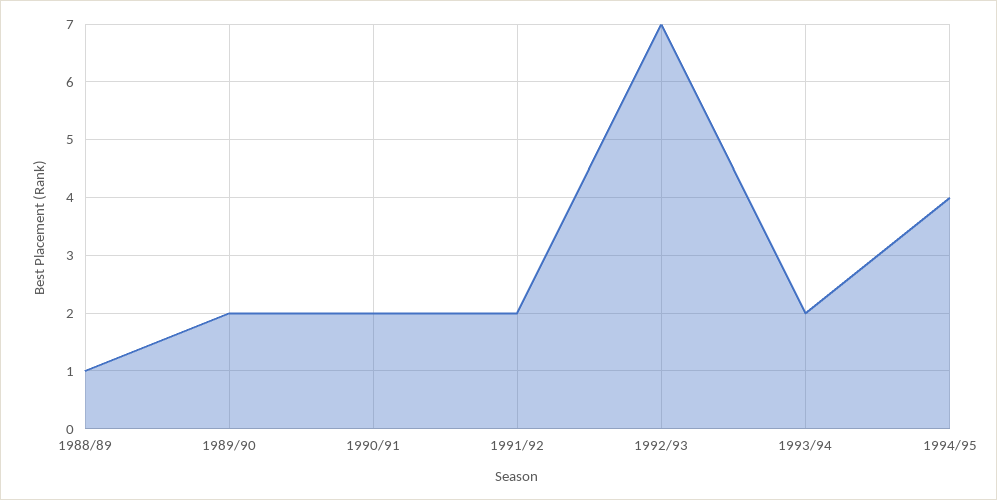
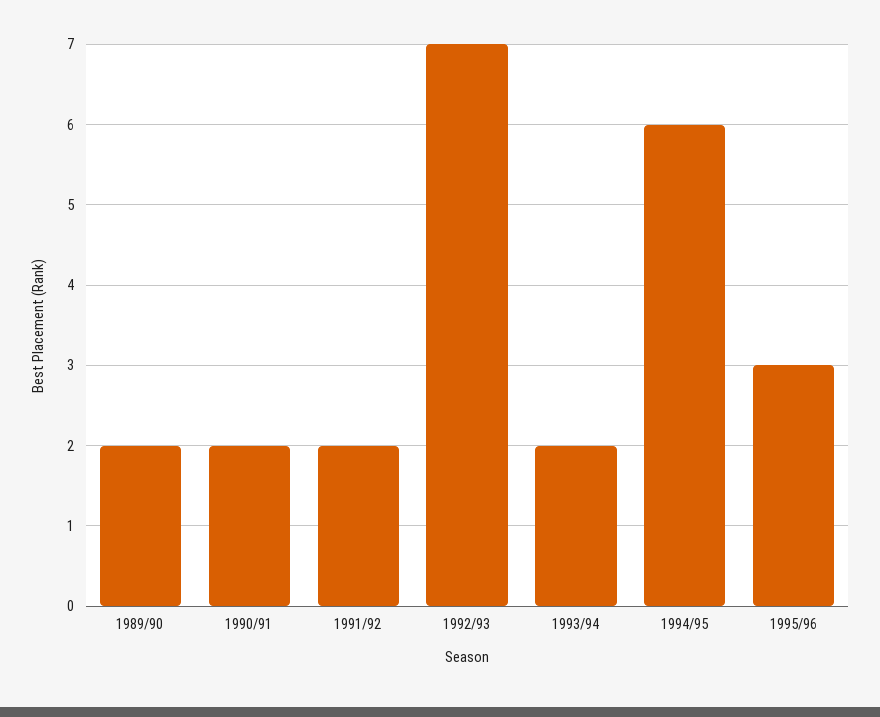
1988/89: 1 -> none
1994/95: 4 -> 6
1995/96: none -> 3

